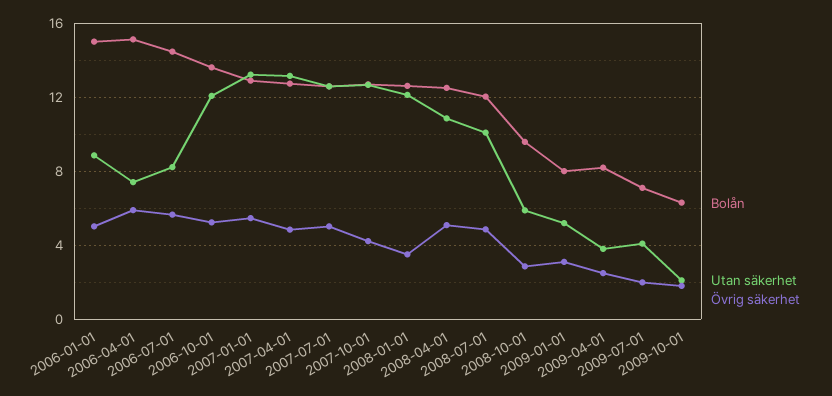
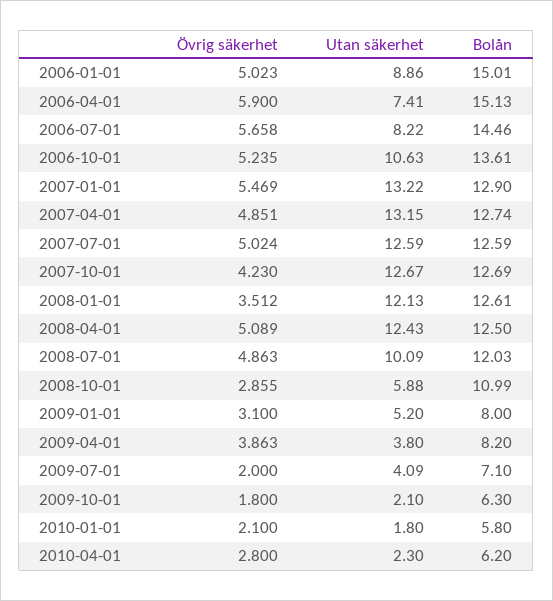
Utan säkerhet, 2006-10-01: 12 -> 10.63
Utan säkerhet, 2008-04-01: 11 -> 12.43
Bolån, 2008-10-01: 9.5 -> 10.99
Övrig säkerhet, 2009-04-01: 2.5 -> 3.863
Övrig säkerhet, 2010-01-01: none -> 2.1
Utan säkerhet, 2010-01-01: none -> 1.8
Bolån, 2010-01-01: none -> 5.8
Övrig säkerhet, 2010-04-01: none -> 2.8
Utan säkerhet, 2010-04-01: none -> 2.3
Bolån, 2010-04-01: none -> 6.2

